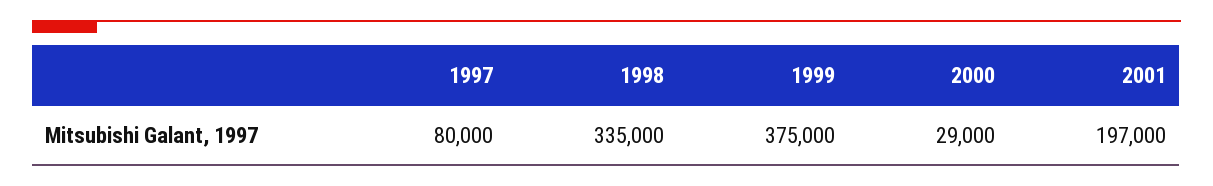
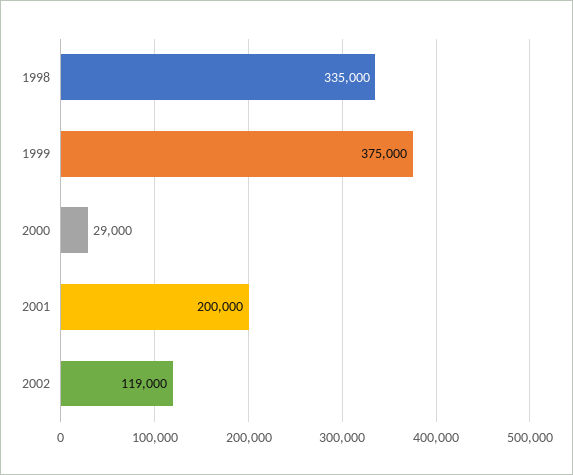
1997: 80000 -> none
2001: 197000 -> 200000
2002: none -> 119000

